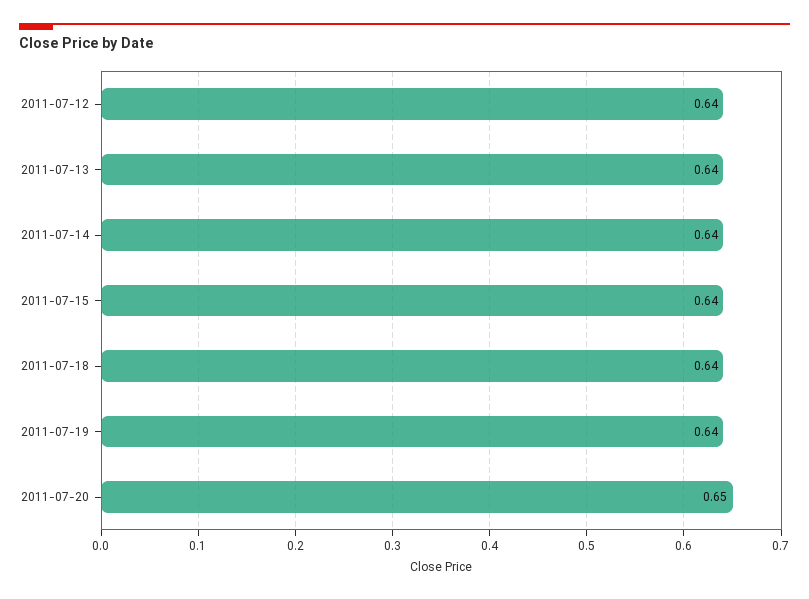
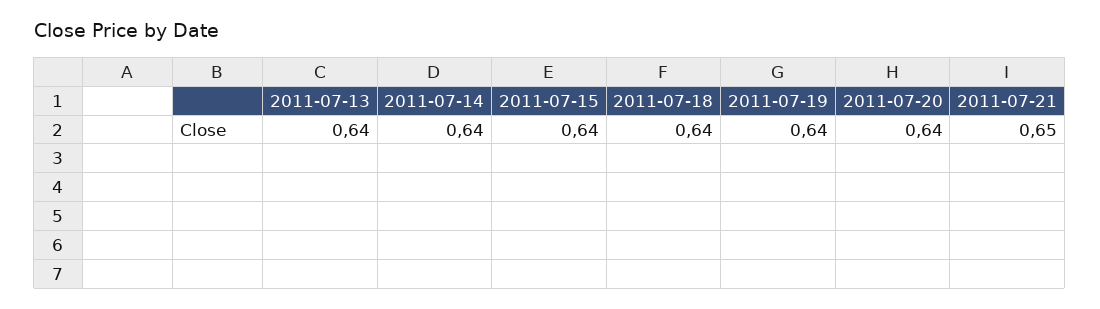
2011-07-12: 0.64 -> none
2011-07-20: 0.65 -> 0.64
2011-07-21: none -> 0.65

